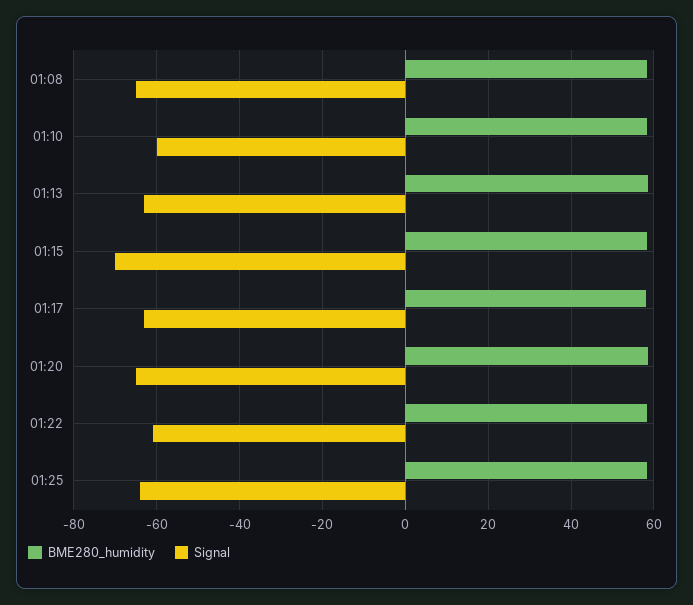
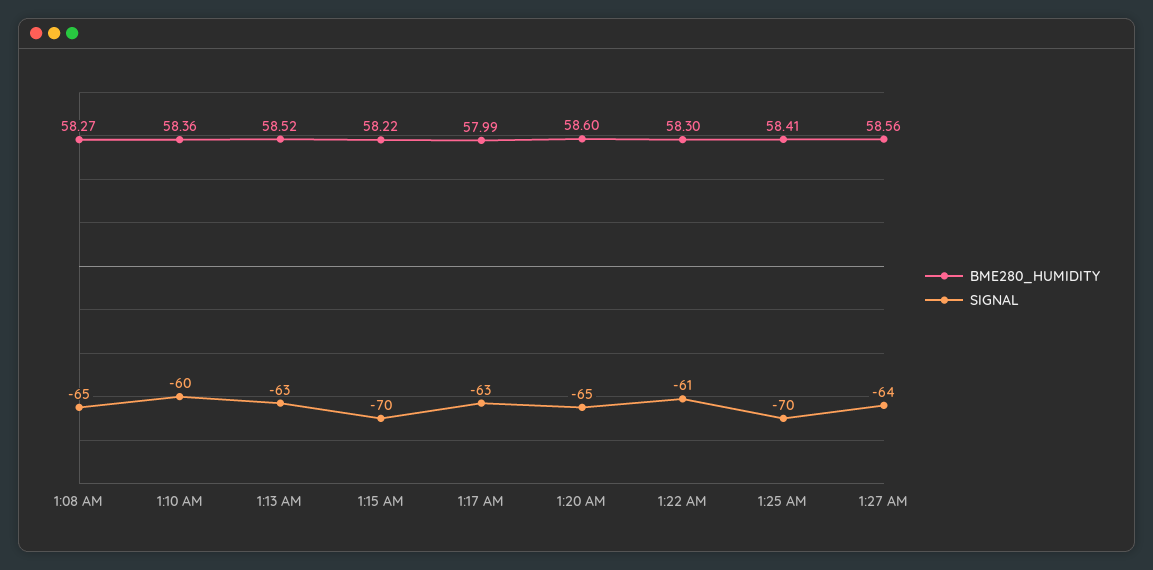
Signal, 01:25: -64 -> -70
BME280_humidity, 1:27 AM: none -> 58.56
Signal, 1:27 AM: none -> -64

